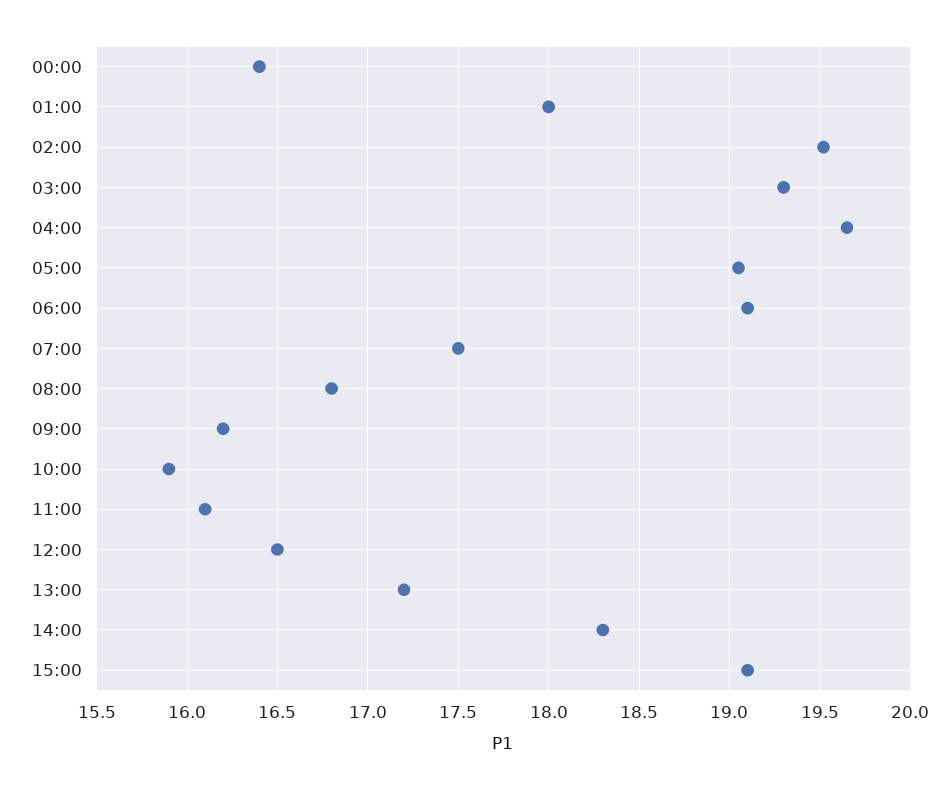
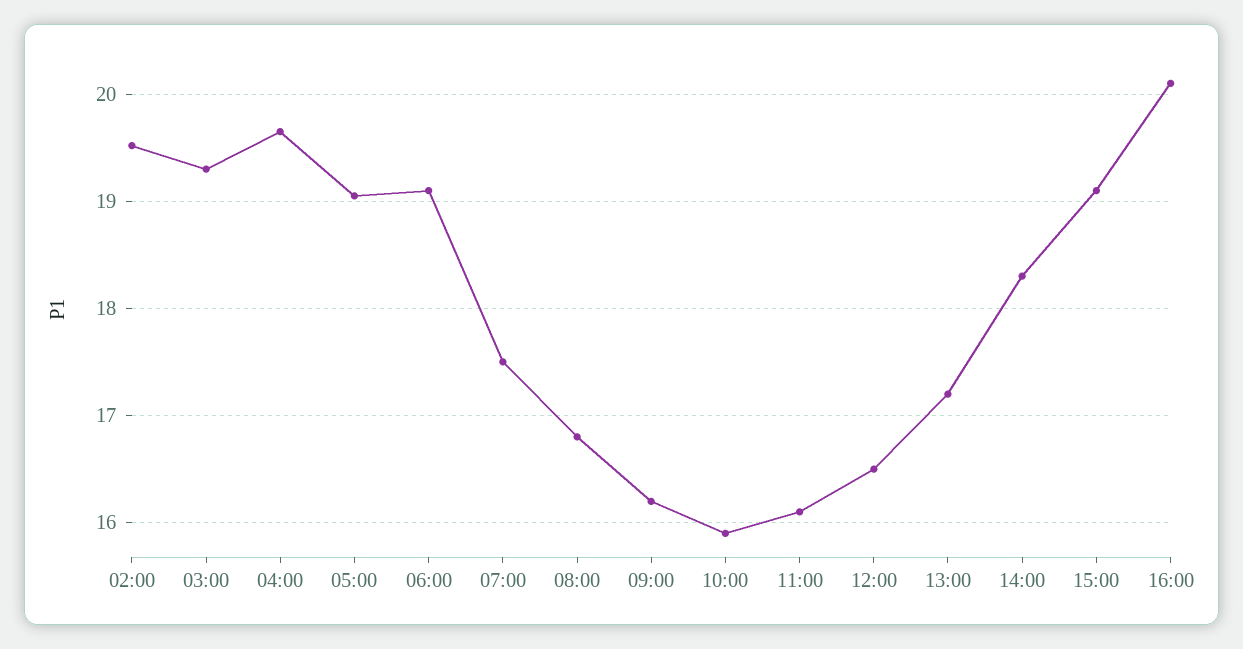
00:00: 16.4 -> none
01:00: 18 -> none
16:00: none -> 20.1

